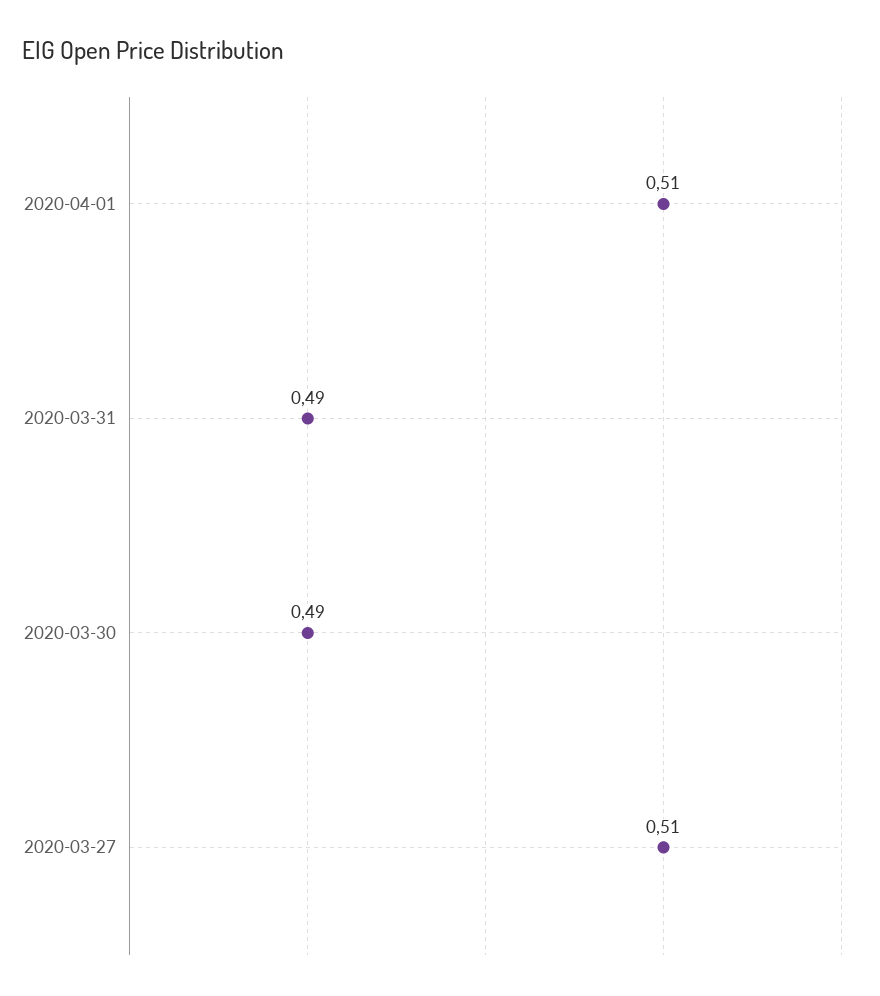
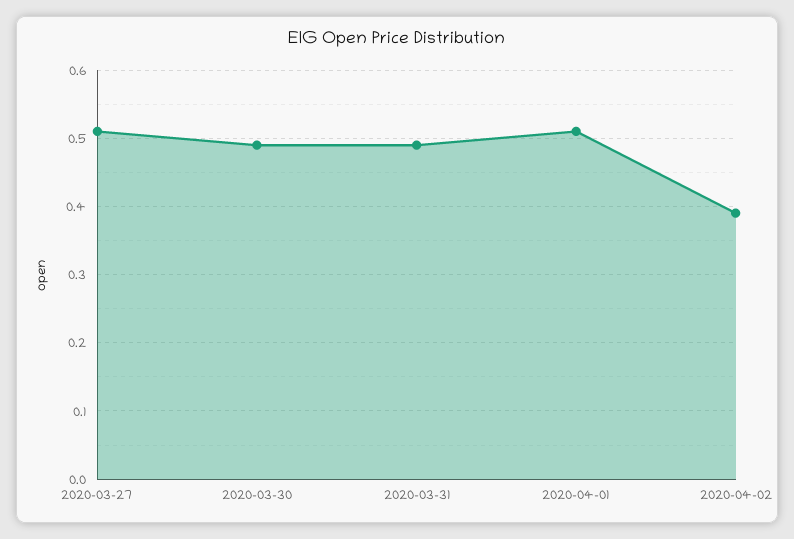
2020-04-02: none -> 0.39

